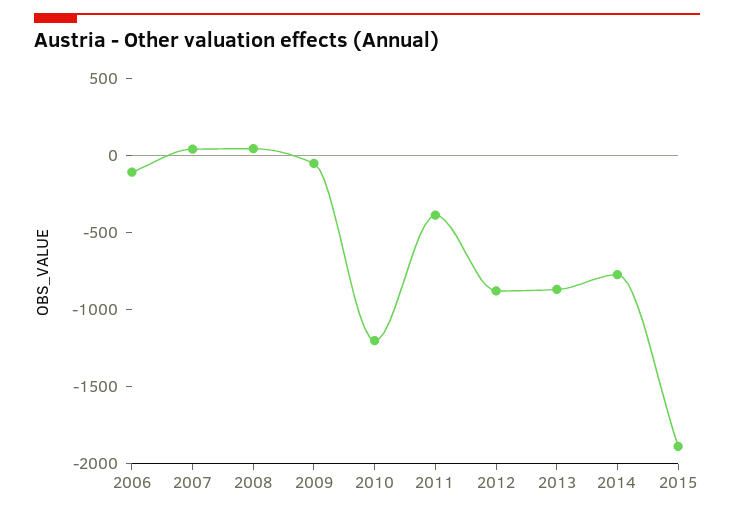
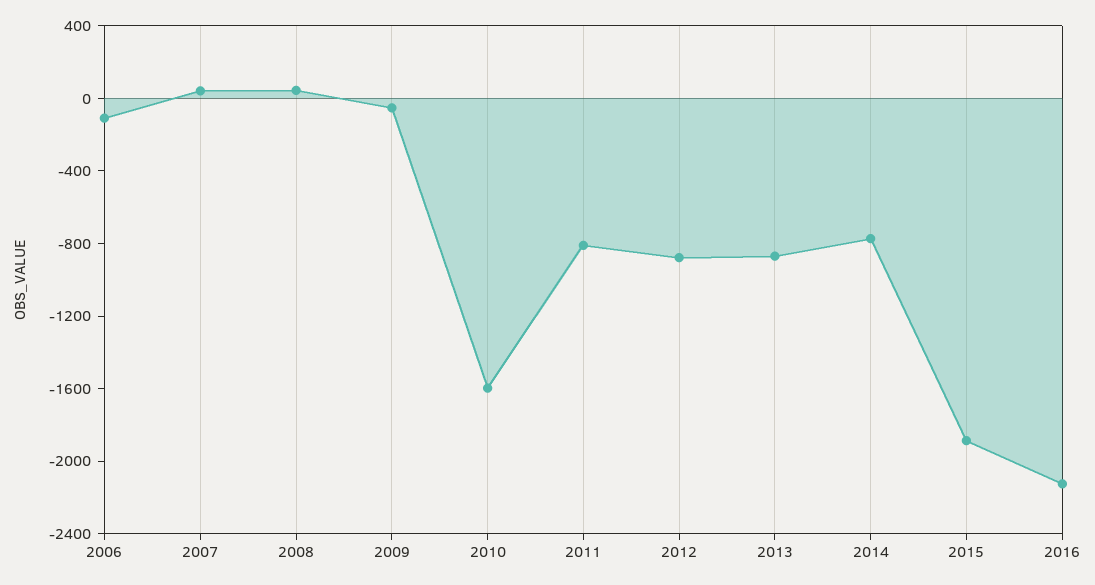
2010: -1200 -> -1600
2011: -400 -> -800
2016: none -> -2100

